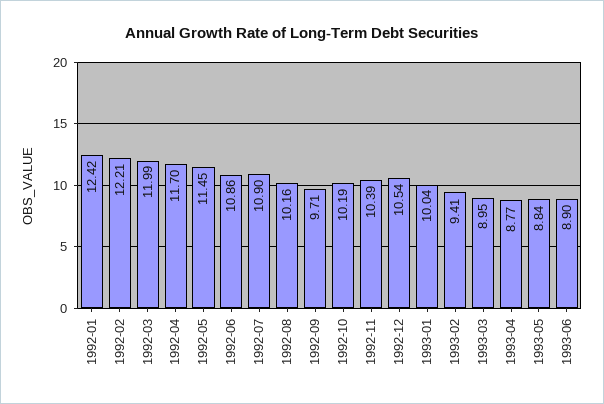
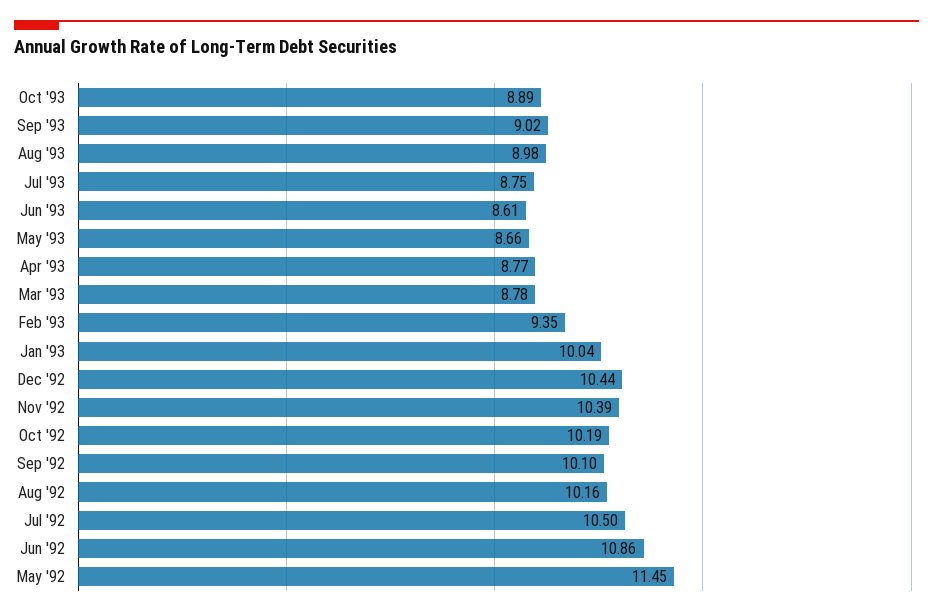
1992-01: 12.42 -> none
1992-02: 12.21 -> none
1992-03: 11.99 -> none
1992-04: 11.7 -> none
1992-07: 10.9 -> 10.5
1992-09: 9.71 -> 10.1
1992-12: 10.54 -> 10.44
1993-02: 9.41 -> 9.35
1993-03: 8.95 -> 8.78
1993-05: 8.84 -> 8.66
1993-06: 8.9 -> 8.61
Oct '93: none -> 8.89
Sep '93: none -> 9.02
Aug '93: none -> 8.98
Jul '93: none -> 8.75

